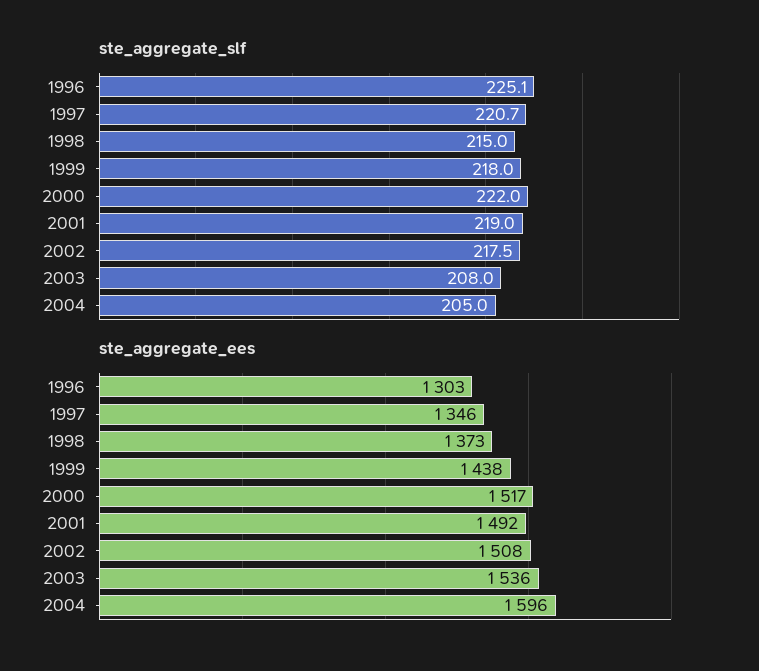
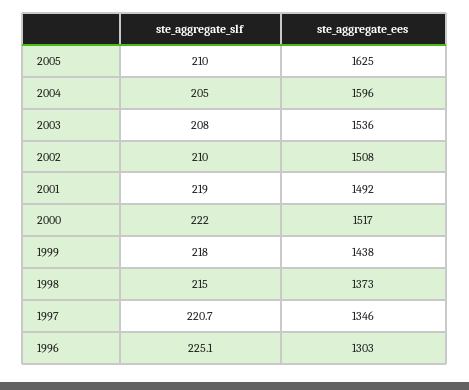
ste_aggregate_slf, 2002: 217.5 -> 210
ste_aggregate_slf, 2005: none -> 210
ste_aggregate_ees, 2005: none -> 1625

